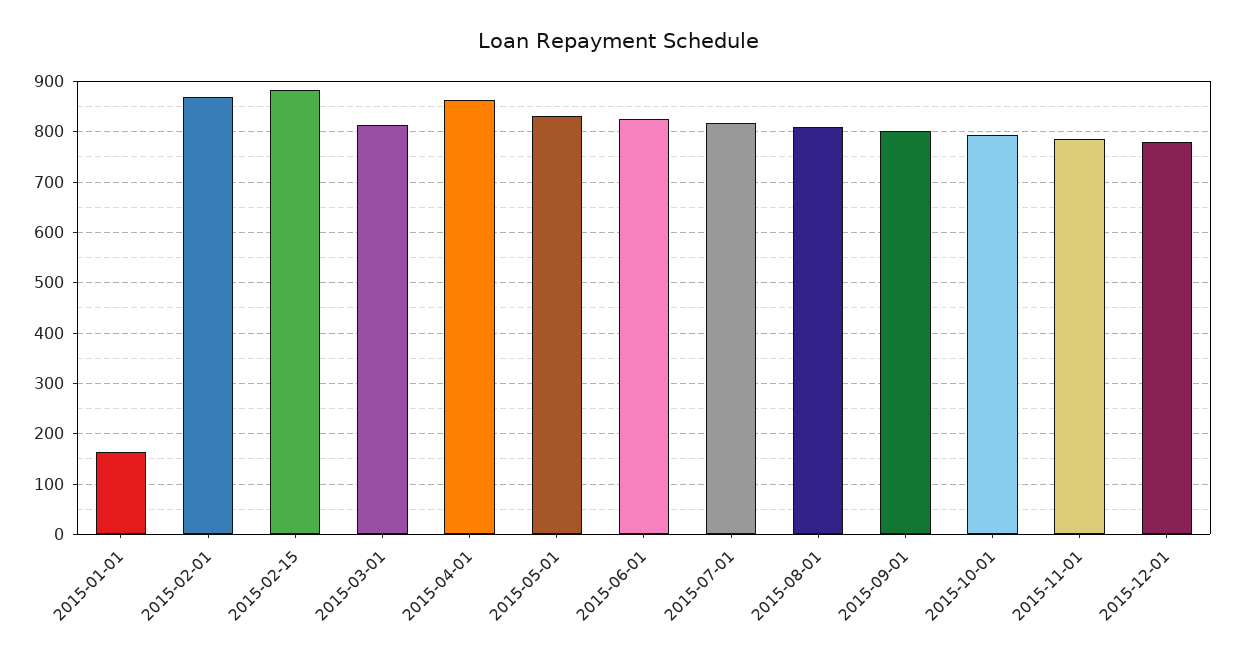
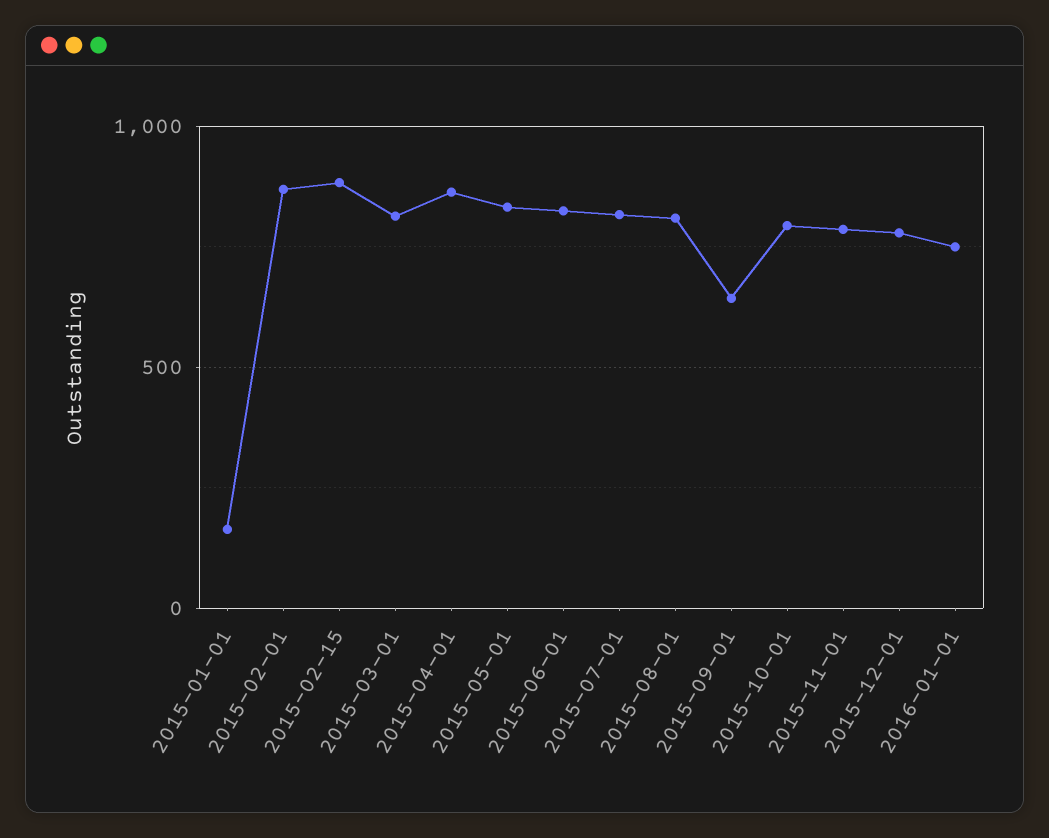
2015-09-01: 800 -> 650
2016-01-01: none -> 750

